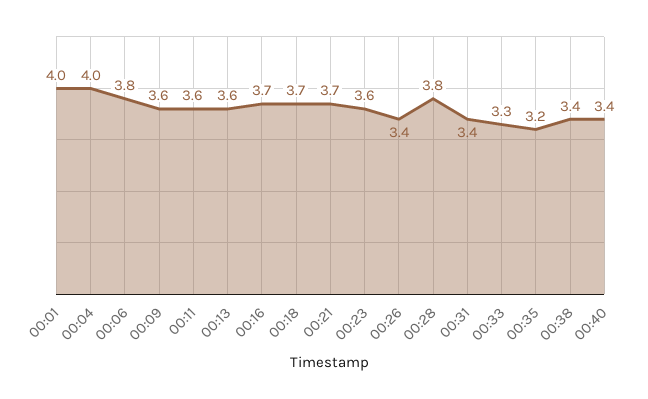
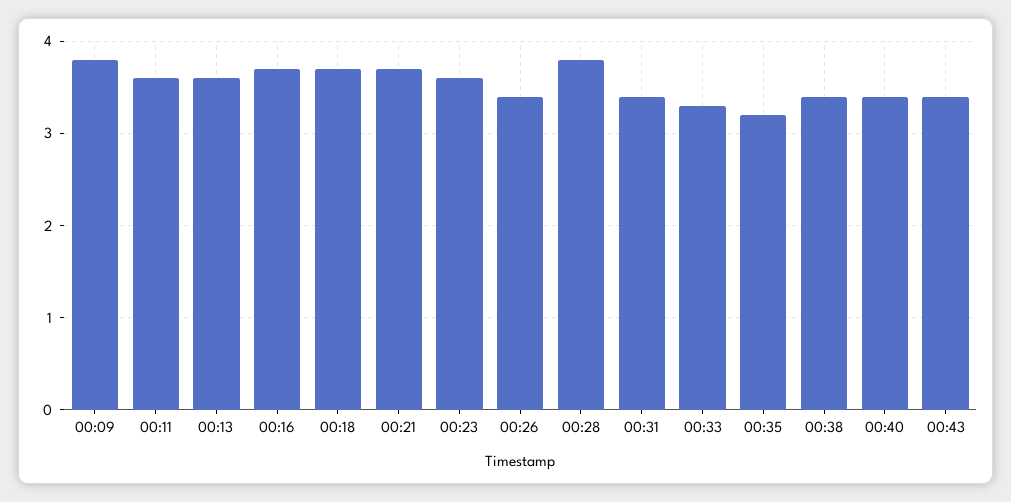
00:01: 4 -> none
00:04: 4 -> none
00:06: 3.8 -> none
00:09: 3.6 -> 3.8
00:43: none -> 3.4

